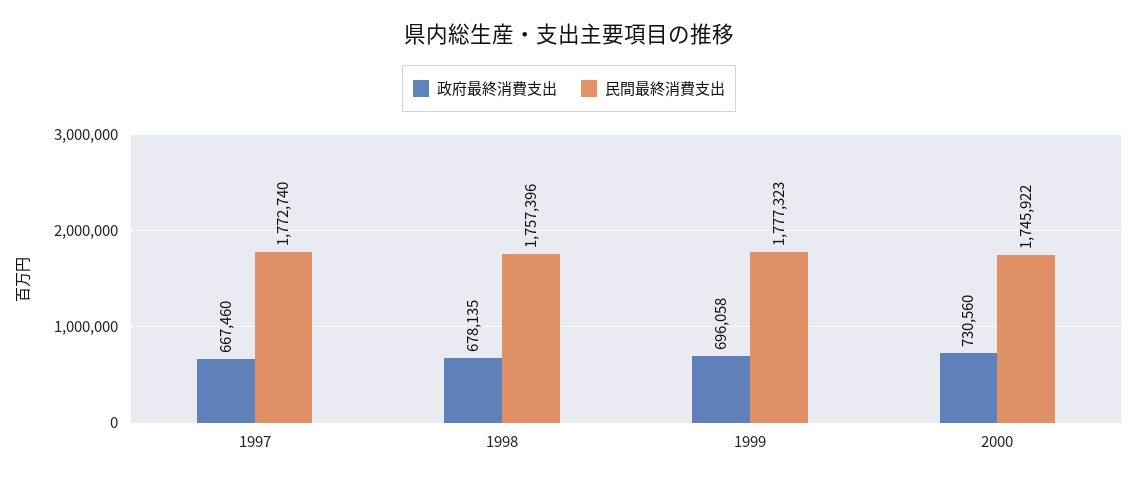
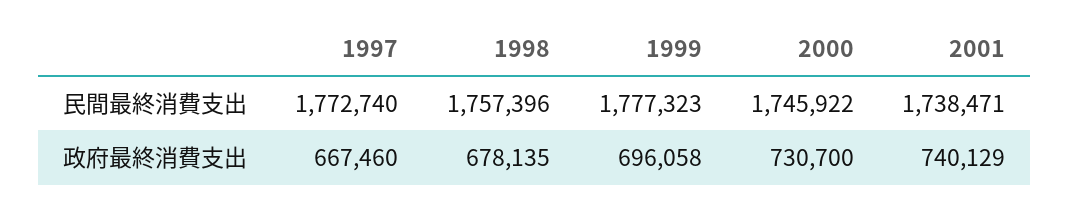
政府最終消費支出, 2000: 730560 -> 730700
民間最終消費支出, 2001: none -> 1738471
政府最終消費支出, 2001: none -> 740129

